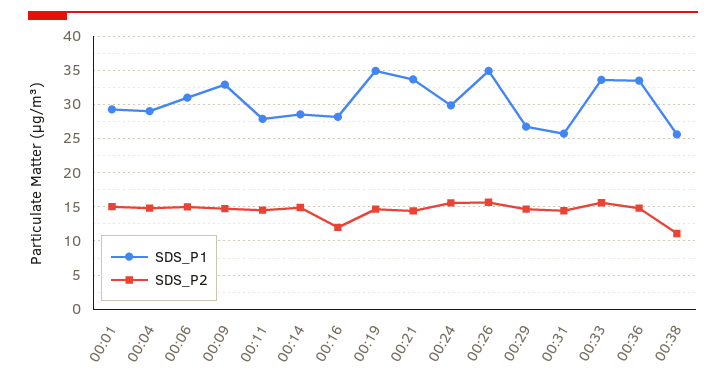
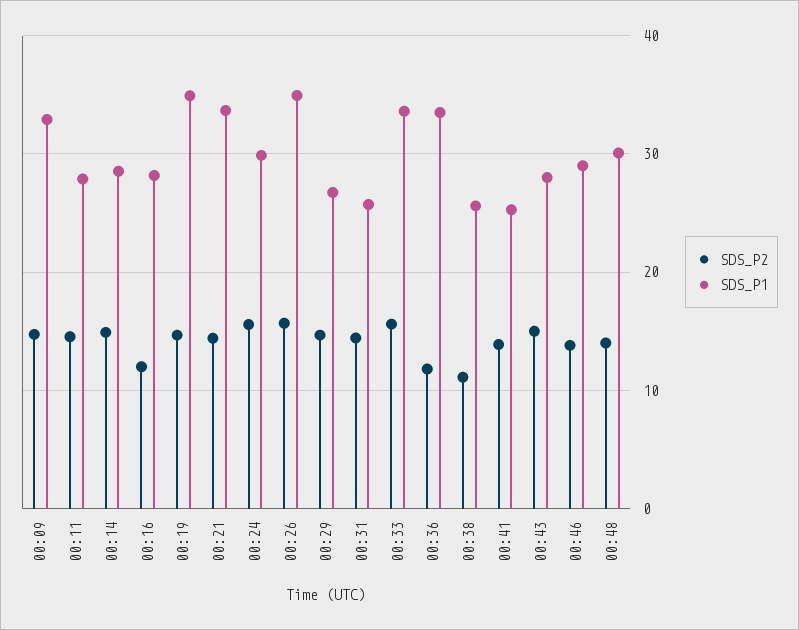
SDS_P1, 00:01: 29 -> none
SDS_P2, 00:01: 15 -> none
SDS_P1, 00:04: 29 -> none
SDS_P2, 00:04: 15 -> none
SDS_P1, 00:06: 31 -> none
SDS_P2, 00:06: 15 -> none
SDS_P2, 00:36: 15 -> 12
SDS_P2, 00:41: none -> 14
SDS_P1, 00:41: none -> 25
SDS_P2, 00:43: none -> 15
SDS_P1, 00:43: none -> 28
SDS_P2, 00:46: none -> 14
SDS_P1, 00:46: none -> 29
SDS_P2, 00:48: none -> 14
SDS_P1, 00:48: none -> 30

